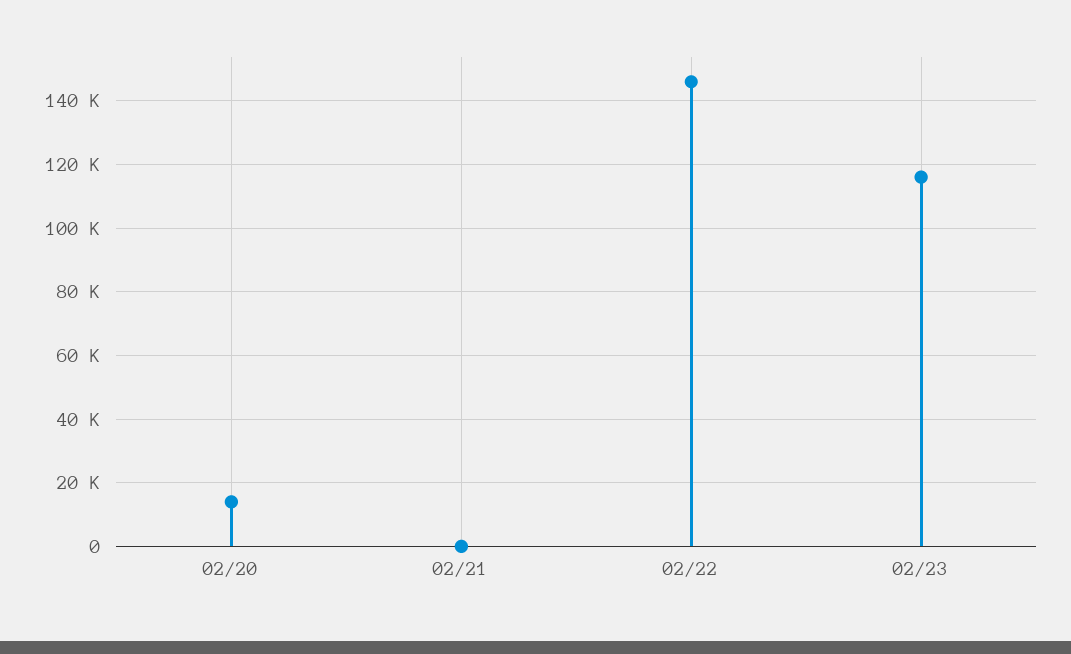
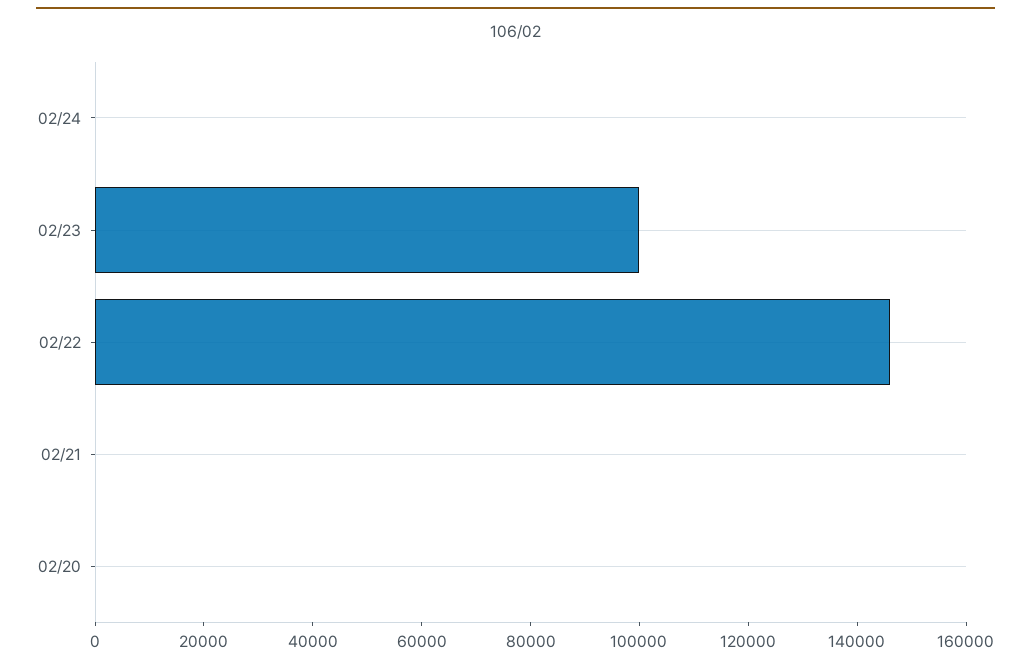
02/20: 14000 -> 0
02/23: 116000 -> 100000
02/24: none -> 0

